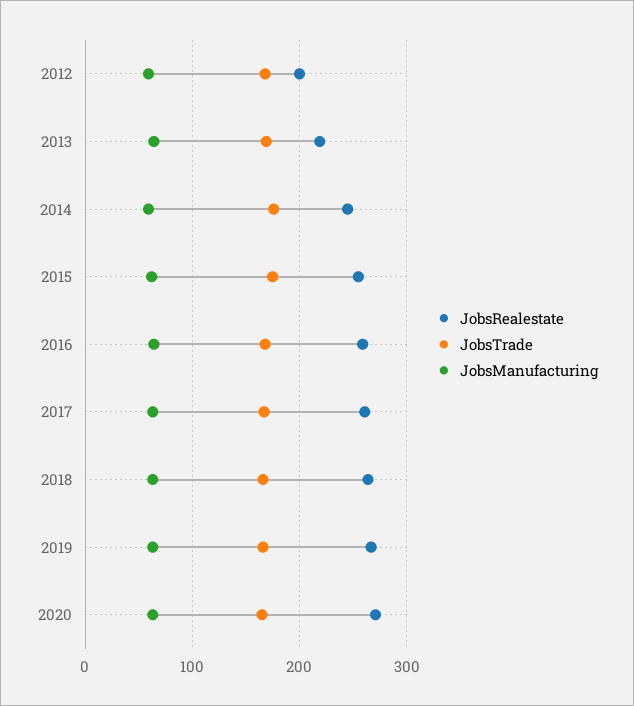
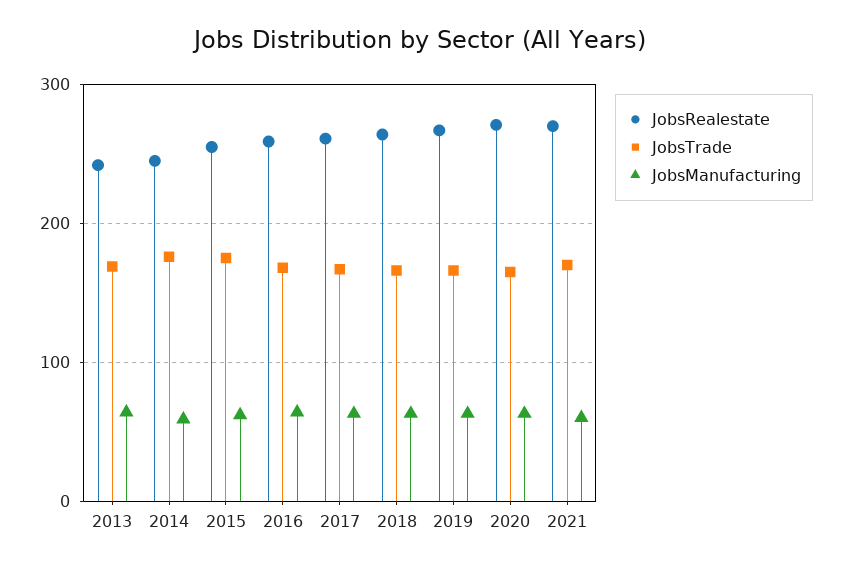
JobsRealestate, 2012: 200 -> none
JobsTrade, 2012: 170 -> none
JobsManufacturing, 2012: 60 -> none
JobsRealestate, 2013: 220 -> 240
JobsRealestate, 2021: none -> 270
JobsTrade, 2021: none -> 170
JobsManufacturing, 2021: none -> 60

